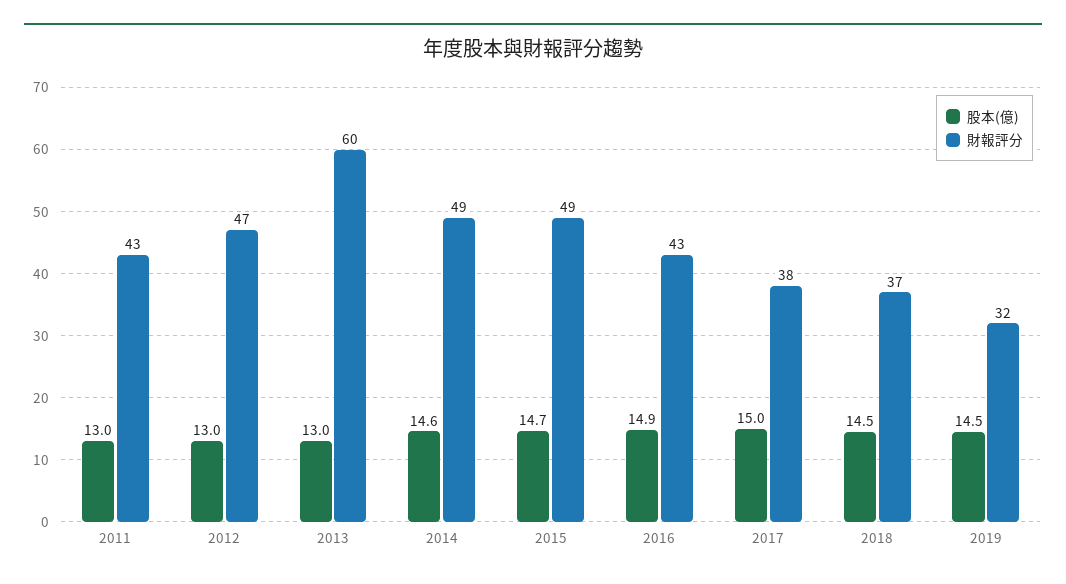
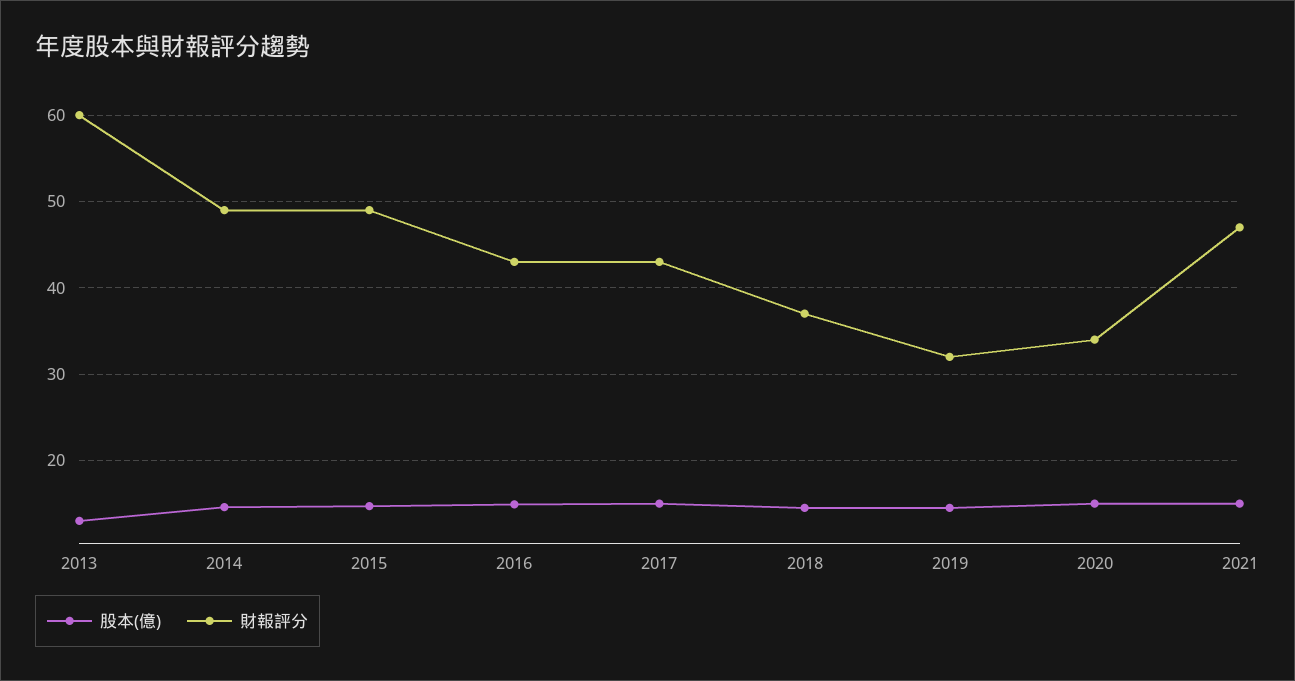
股本(億), 2011: 13 -> none
財報評分, 2011: 43 -> none
股本(億), 2012: 13 -> none
財報評分, 2012: 47 -> none
財報評分, 2017: 38 -> 43
股本(億), 2020: none -> 15
財報評分, 2020: none -> 34
股本(億), 2021: none -> 15
財報評分, 2021: none -> 47

